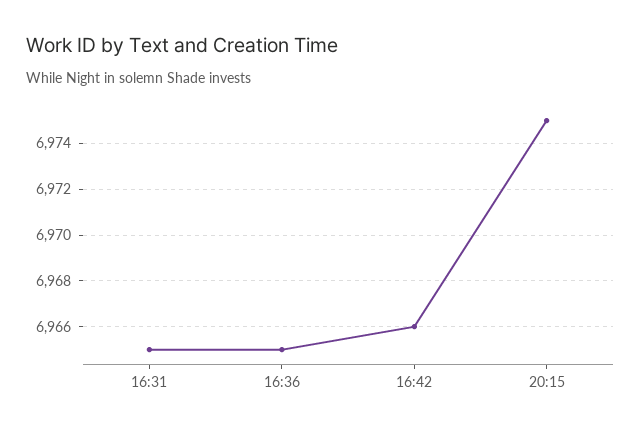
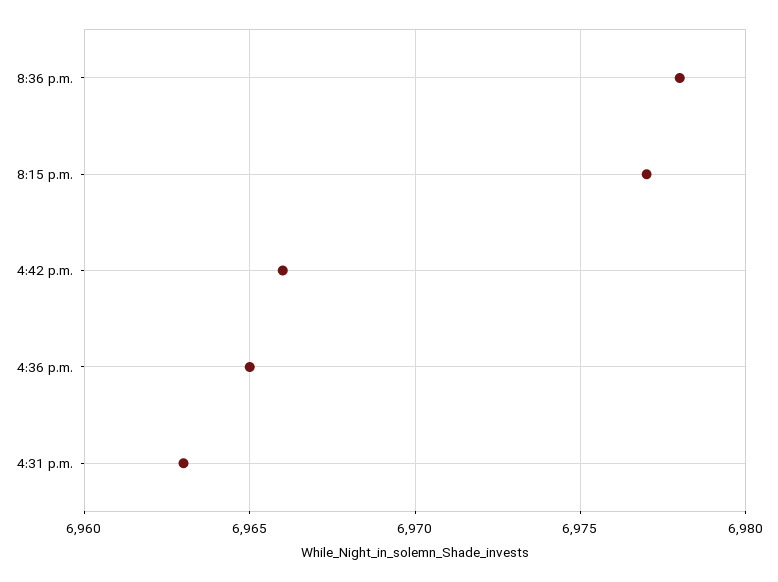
16:31: 6965 -> 6963
20:15: 6975 -> 6977
8:36 p.m.: none -> 6978

